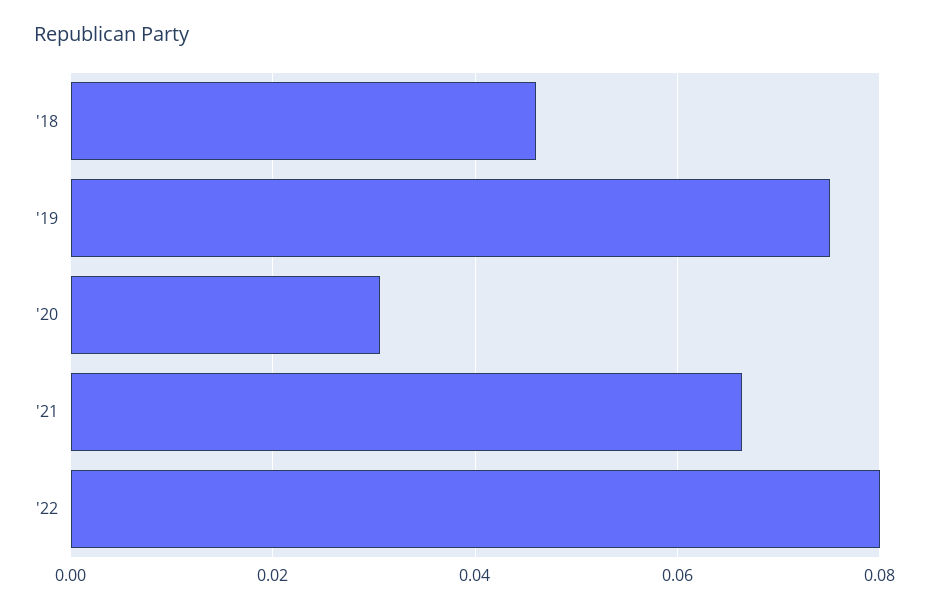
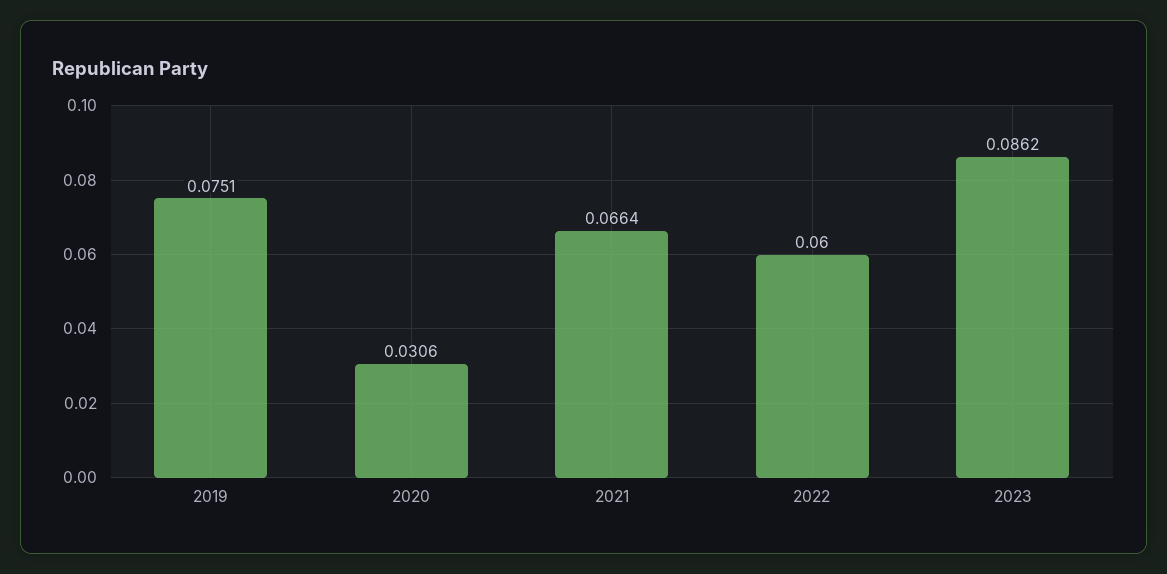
'18: 0.046 -> none
'22: 0.08 -> 0.06
2023: none -> 0.0862

